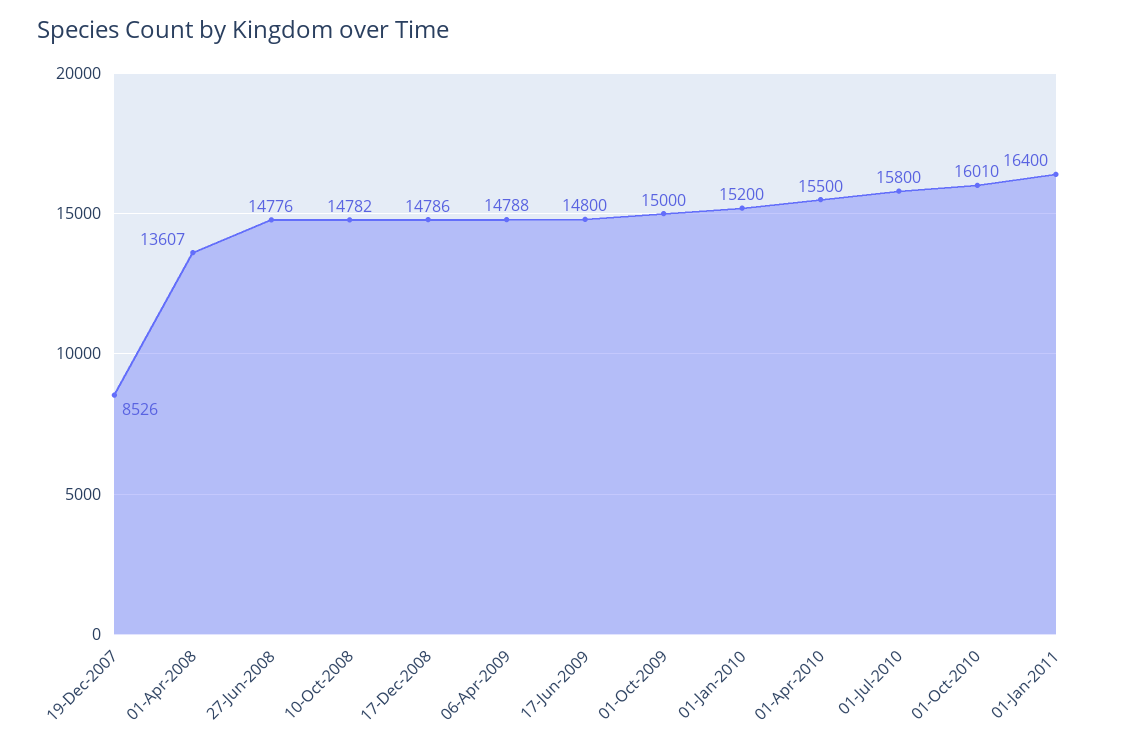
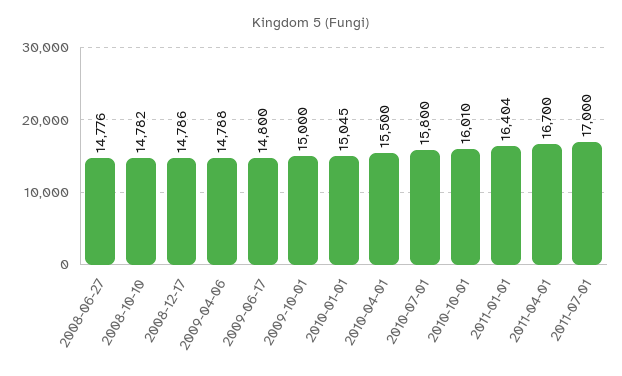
19-Dec-2007: 8526 -> none
01-Apr-2008: 13607 -> none
01-Jan-2010: 15200 -> 15045
01-Jan-2011: 16400 -> 16404
2011-04-01: none -> 16700
2011-07-01: none -> 17000

